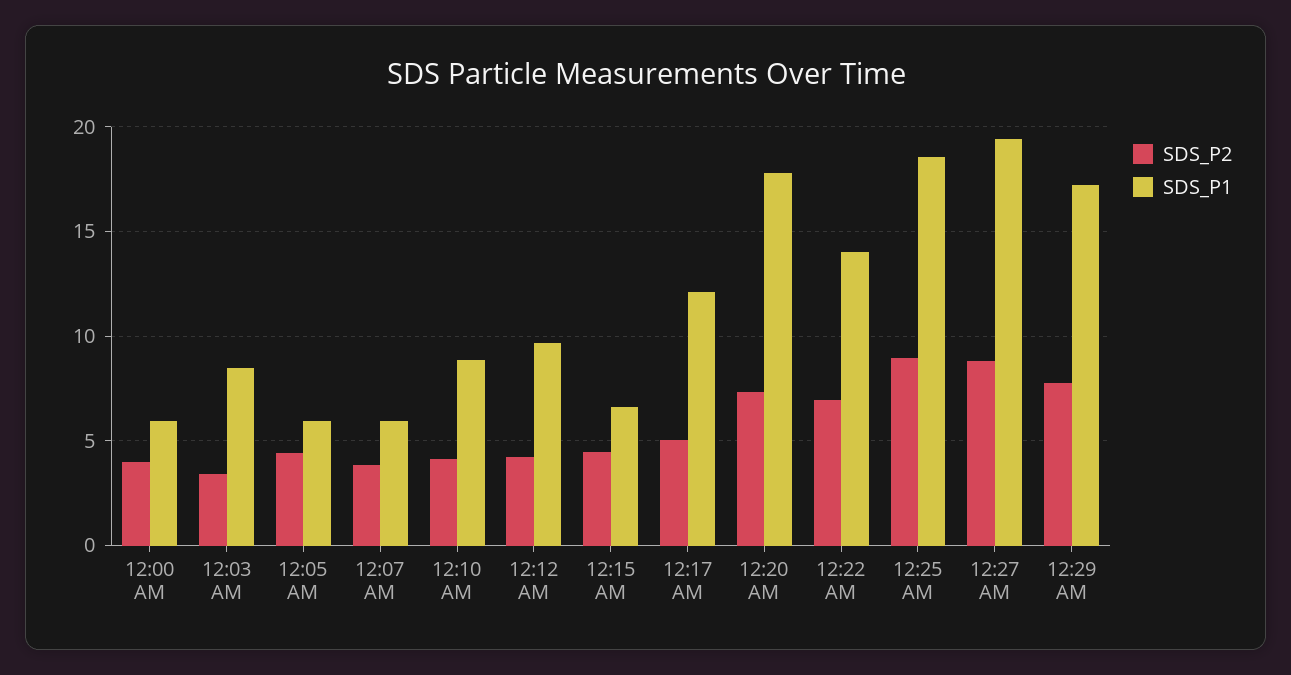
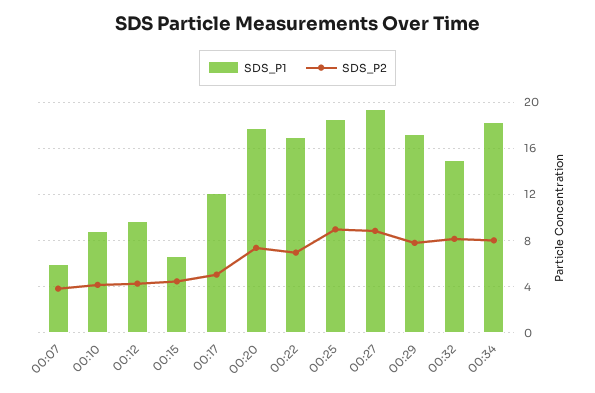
SDS_P2, 12:00 AM: 4 -> none
SDS_P1, 12:00 AM: 6 -> none
SDS_P2, 12:03 AM: 3.5 -> none
SDS_P1, 12:03 AM: 8.5 -> none
SDS_P2, 12:05 AM: 4.5 -> none
SDS_P1, 12:05 AM: 6 -> none
SDS_P1, 12:22 AM: 14 -> 17
SDS_P1, 00:32: none -> 15
SDS_P2, 00:32: none -> 8
SDS_P1, 00:34: none -> 18
SDS_P2, 00:34: none -> 8

